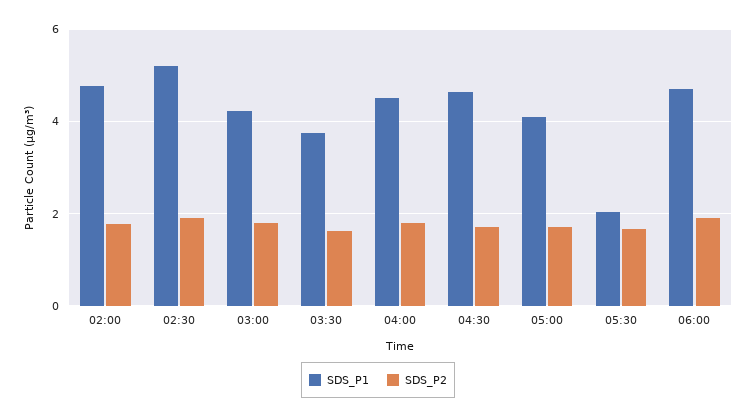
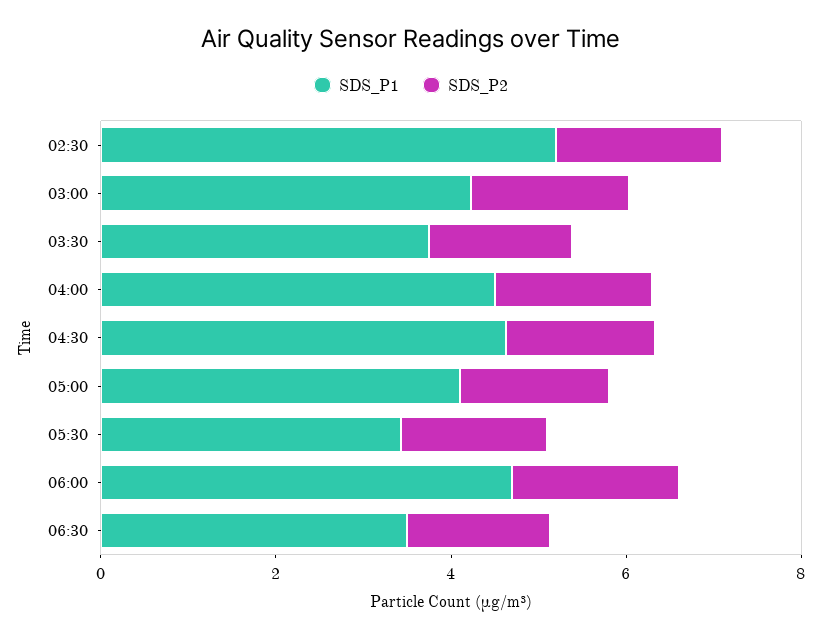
SDS_P1, 02:00: 4.8 -> none
SDS_P2, 02:00: 1.8 -> none
SDS_P1, 05:30: 2 -> 3.5
SDS_P1, 06:30: none -> 3.5
SDS_P2, 06:30: none -> 1.5

